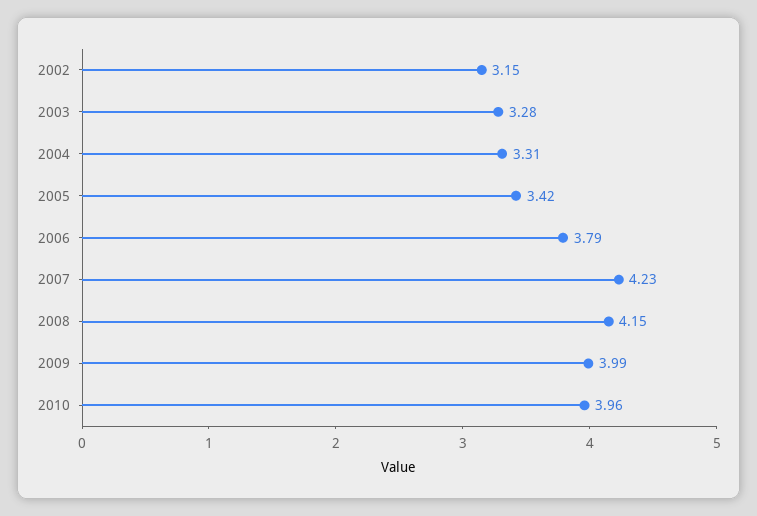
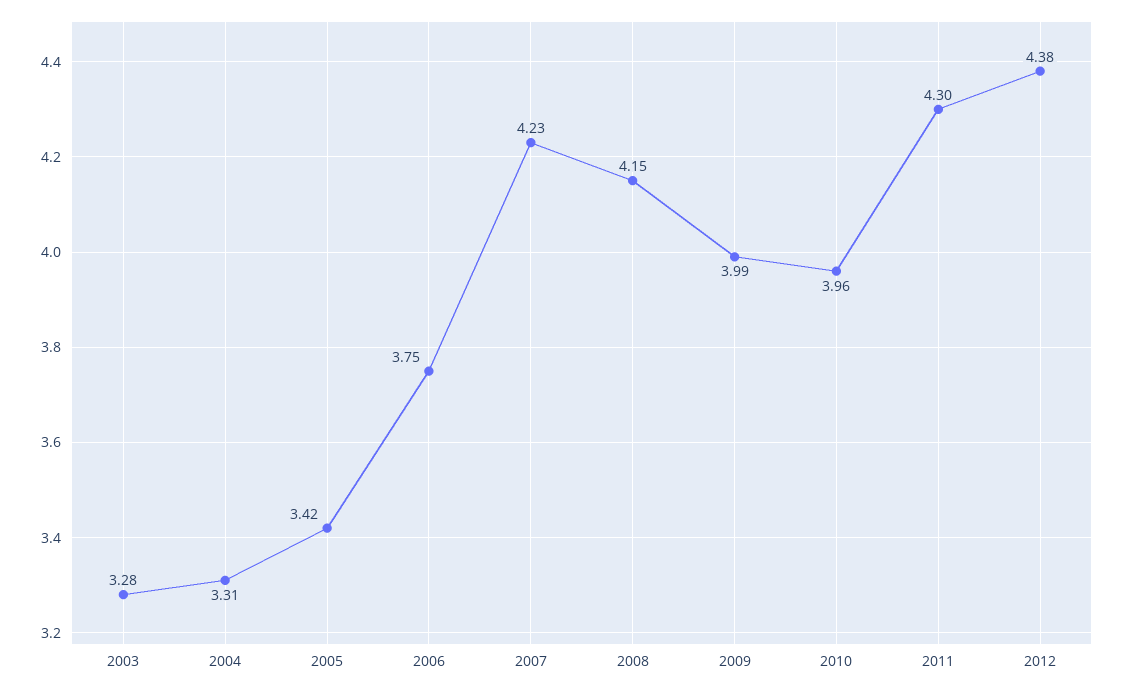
2002: 3.15 -> none
2006: 3.79 -> 3.75
2011: none -> 4.3
2012: none -> 4.38

